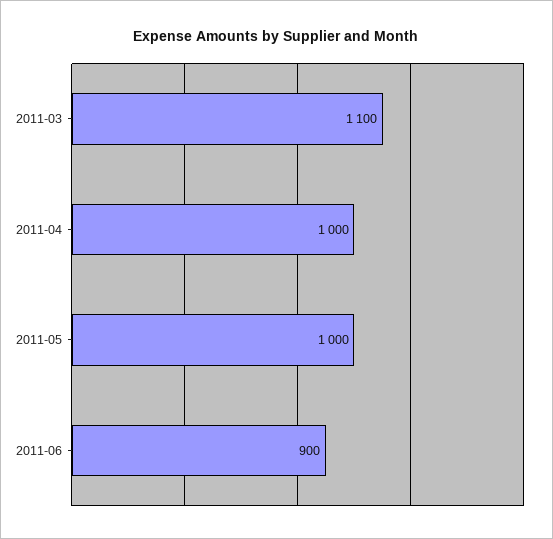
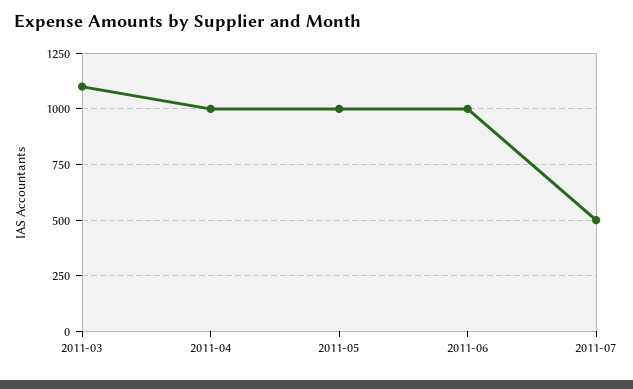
2011-06: 900 -> 1000
2011-07: none -> 500

